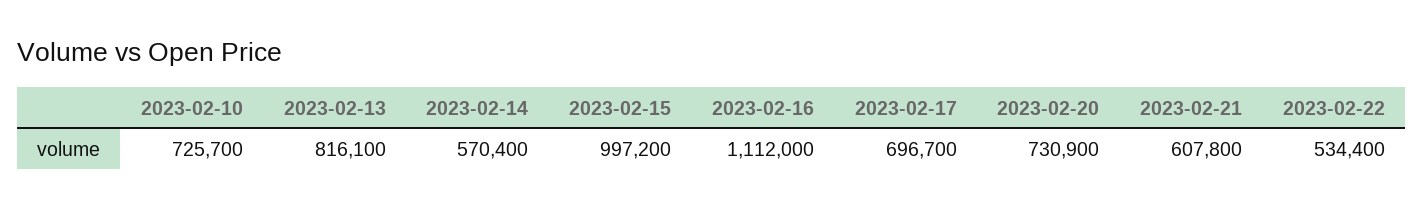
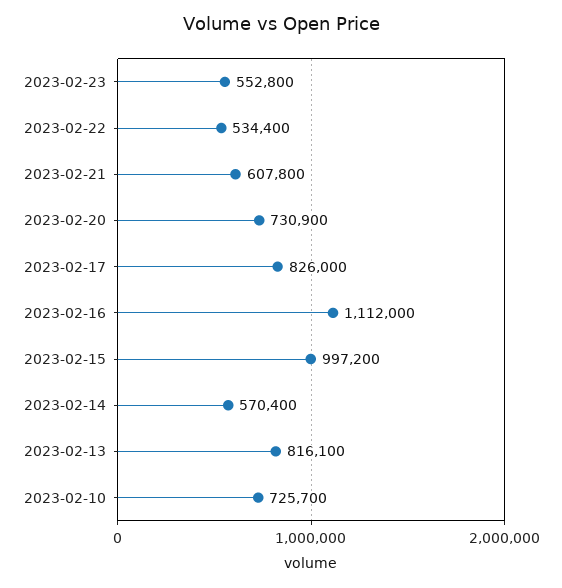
2023-02-17: 696700 -> 826000
2023-02-23: none -> 552800

